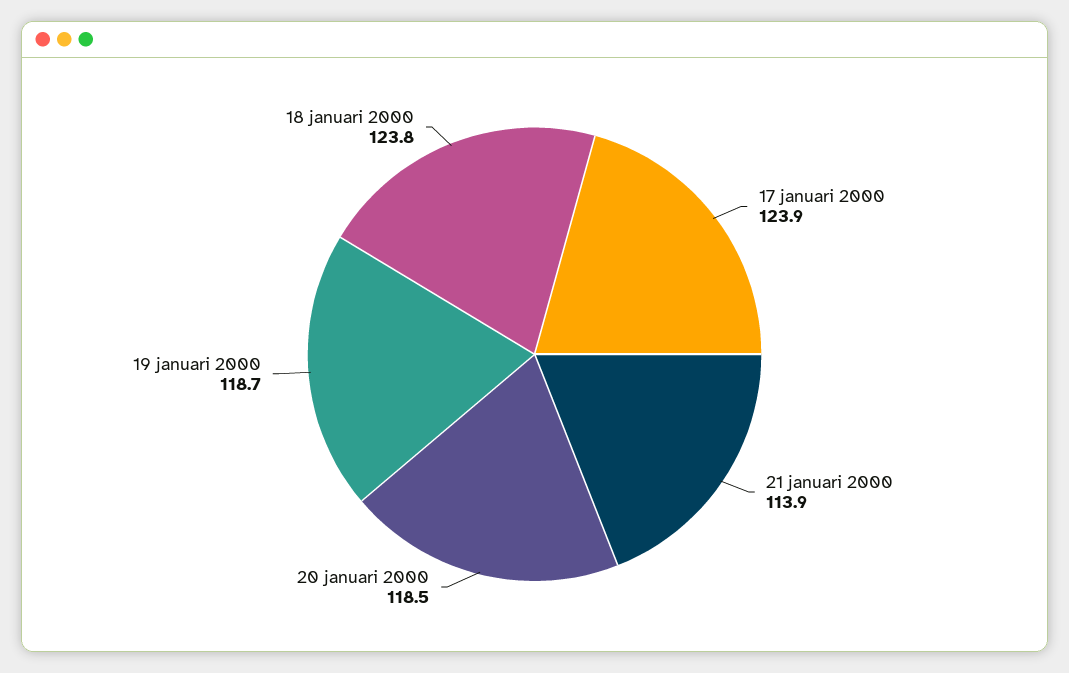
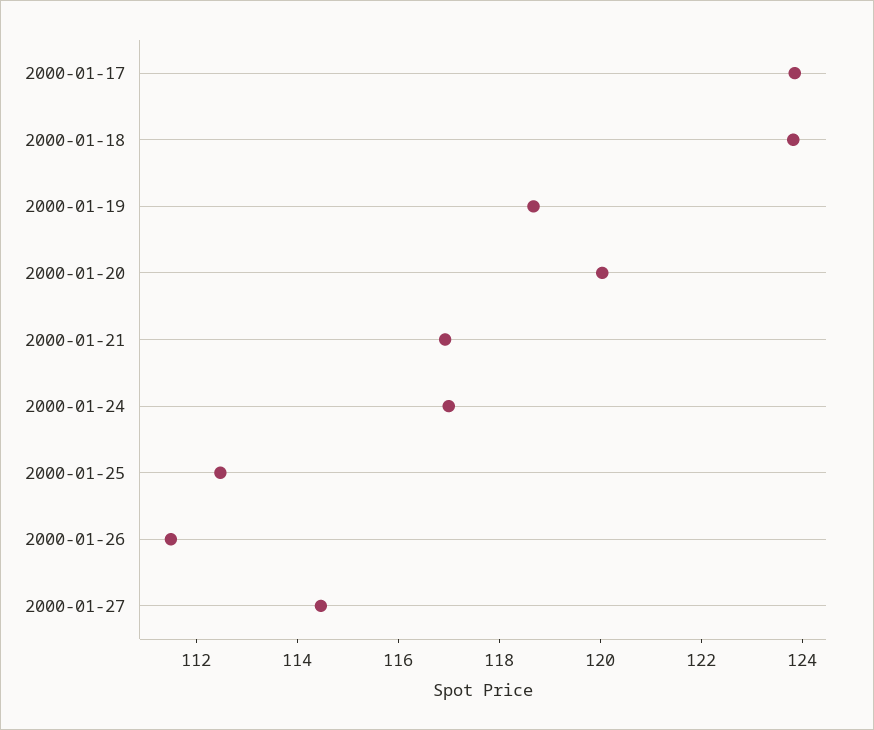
21 januari 2000: 113.9 -> 117
20 januari 2000: 118.5 -> 120
2000-01-24: none -> 117
2000-01-25: none -> 112.5
2000-01-26: none -> 111.5
2000-01-27: none -> 114.5

